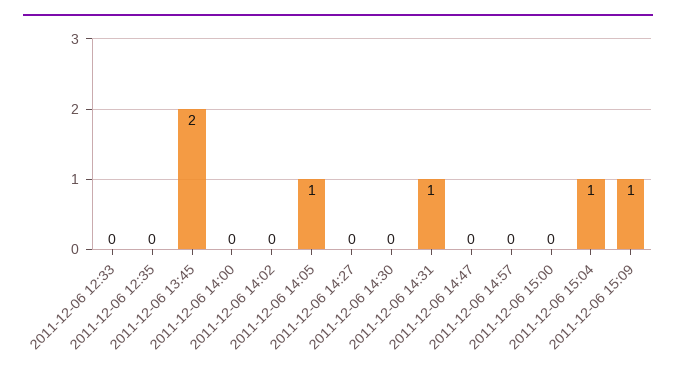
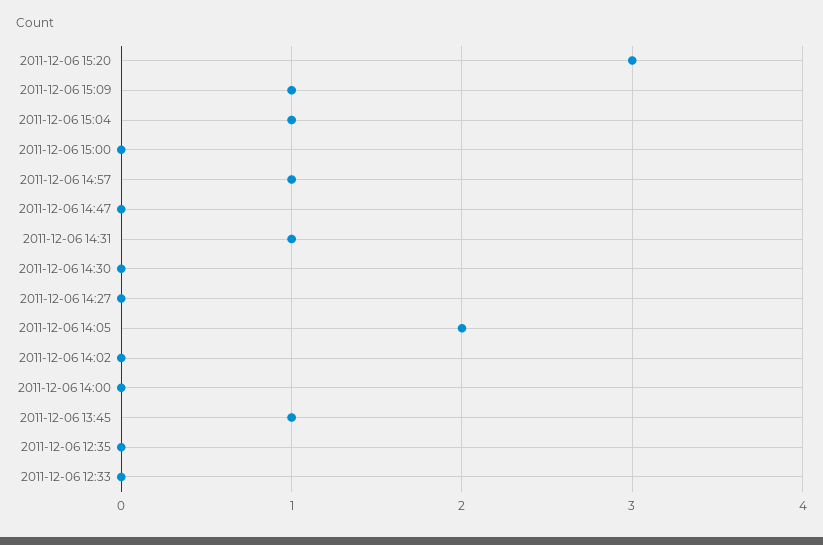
2011-12-06 13:45: 2 -> 1
2011-12-06 14:05: 1 -> 2
2011-12-06 14:57: 0 -> 1
2011-12-06 15:20: none -> 3

